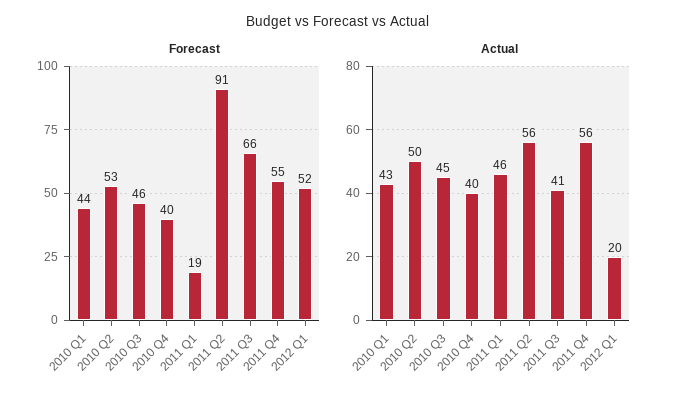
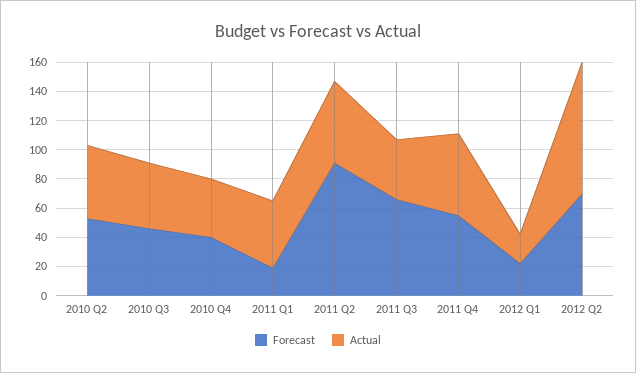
Forecast, 2010 Q1: 44 -> none
Forecast, 2012 Q1: 52 -> 20
Actual, 2010 Q1: 43 -> none
Forecast, 2012 Q2: none -> 70
Actual, 2012 Q2: none -> 90

